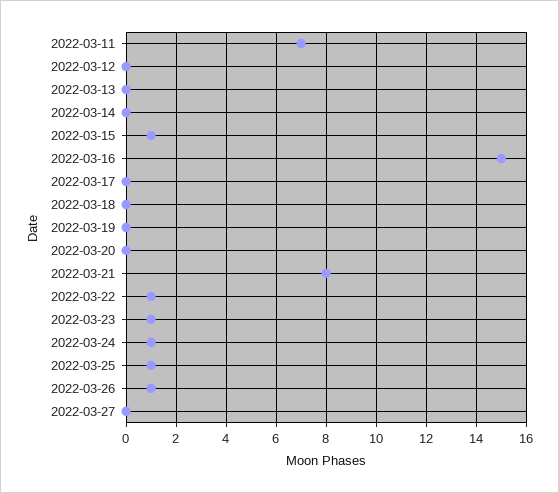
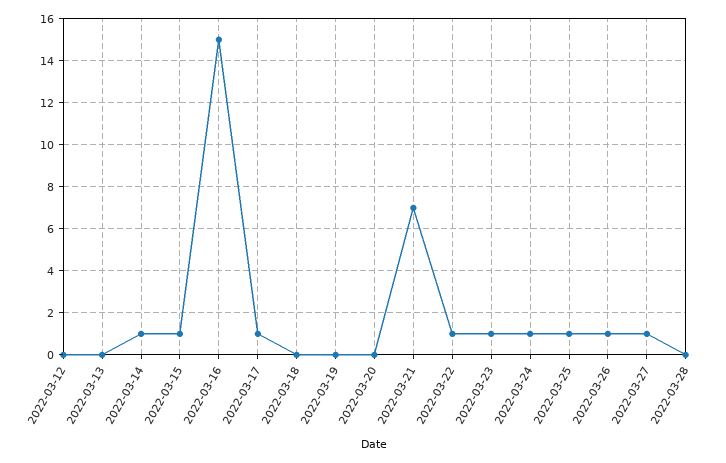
2022-03-11: 7 -> none
2022-03-14: 0 -> 1
2022-03-17: 0 -> 1
2022-03-21: 8 -> 7
2022-03-27: 0 -> 1
2022-03-28: none -> 0

